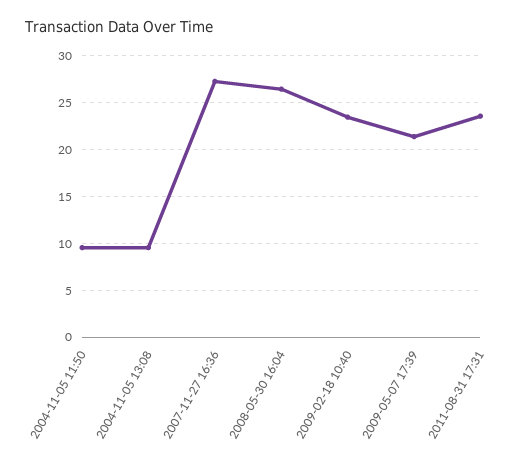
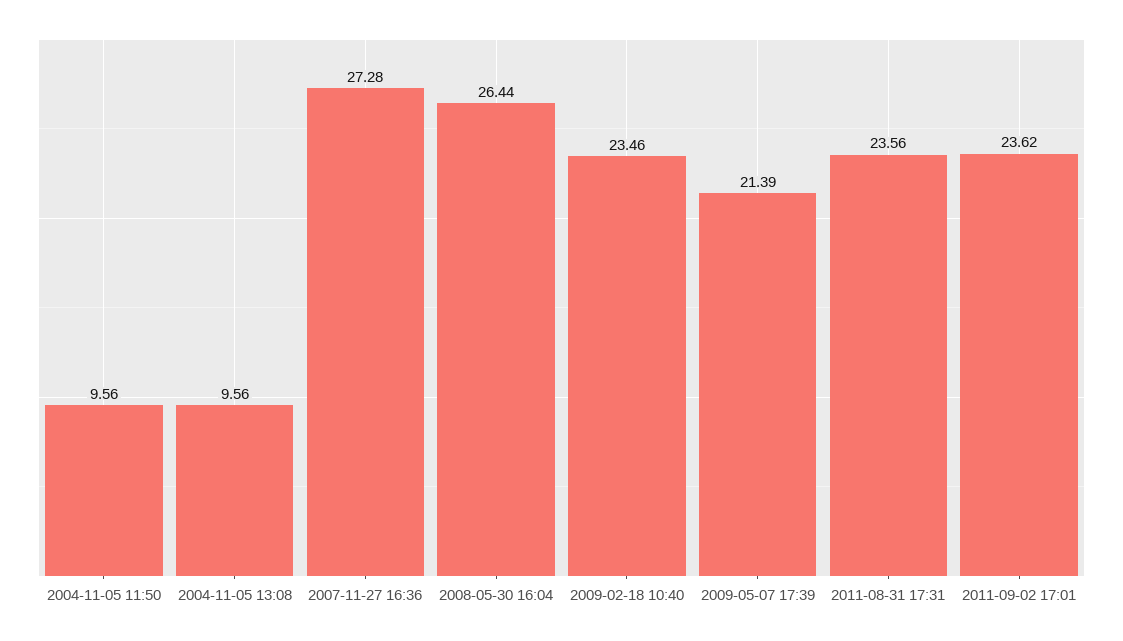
2011-09-02 17:01: none -> 23.62

